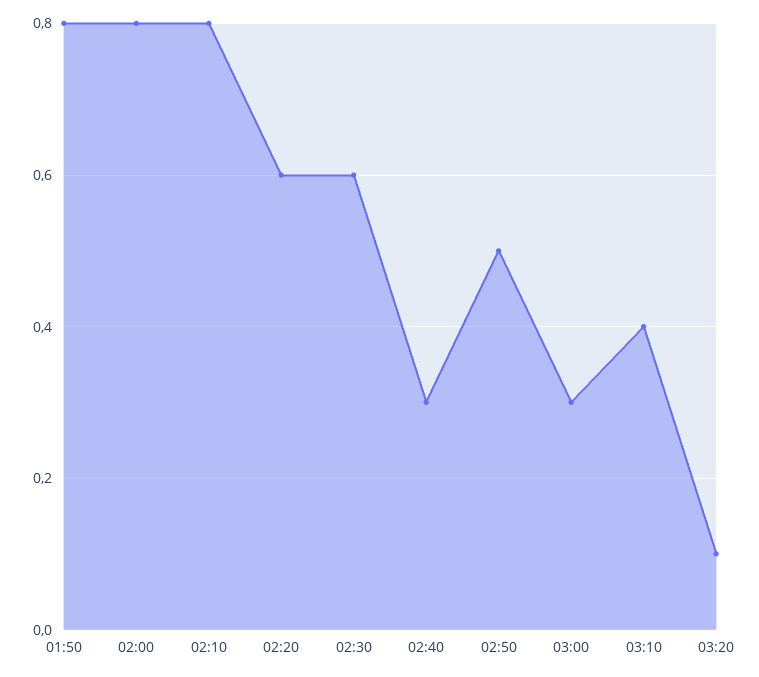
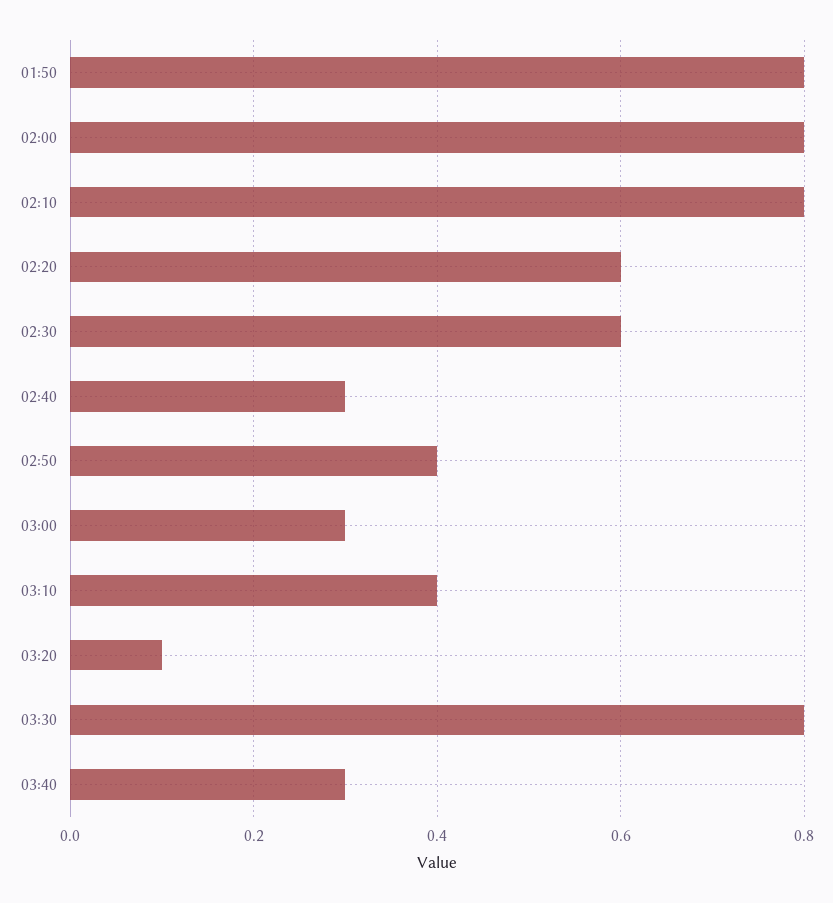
02:50: 0.5 -> 0.4
03:30: none -> 0.8
03:40: none -> 0.3

